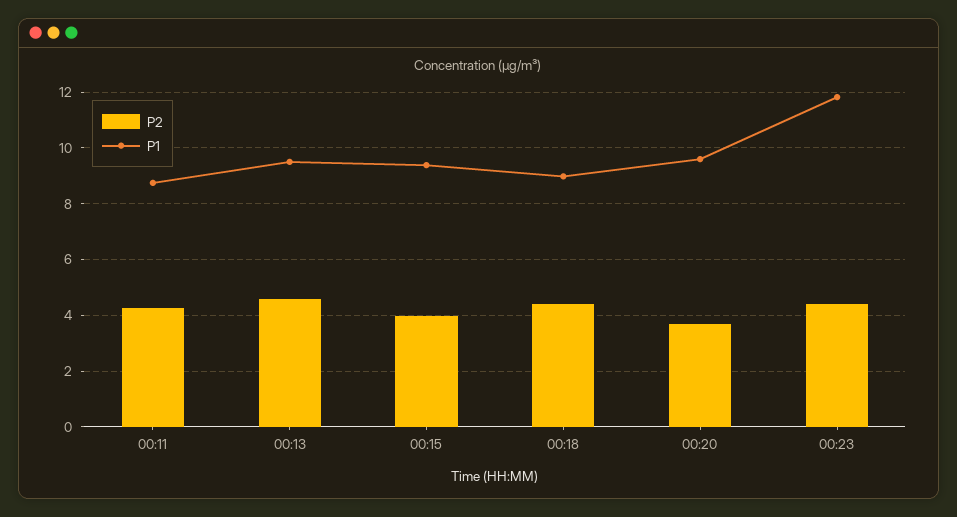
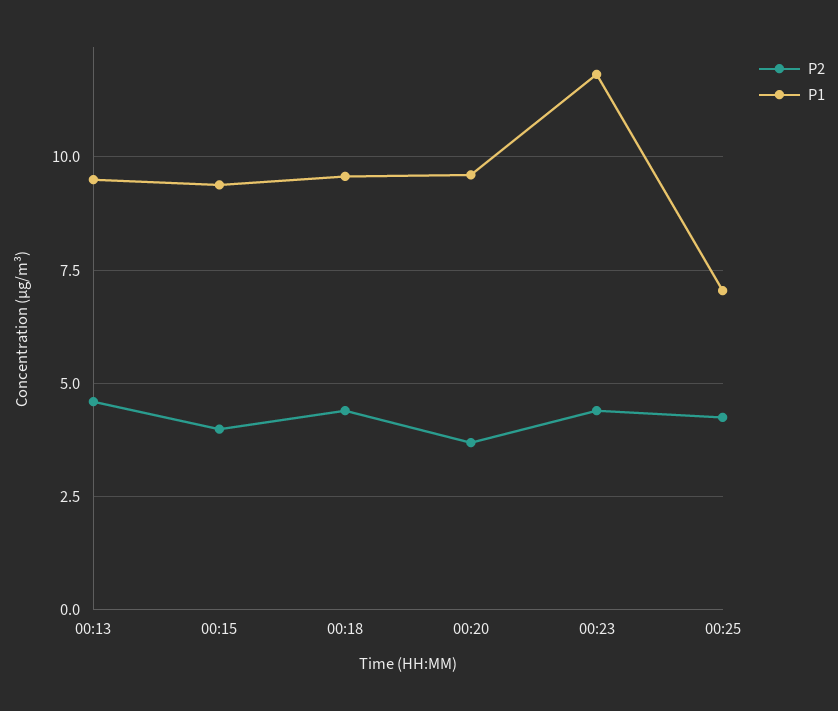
P2, 00:11: 4.25 -> none
P1, 00:11: 8.75 -> none
P1, 00:18: 9 -> 9.5
P2, 00:25: none -> 4.25
P1, 00:25: none -> 7

